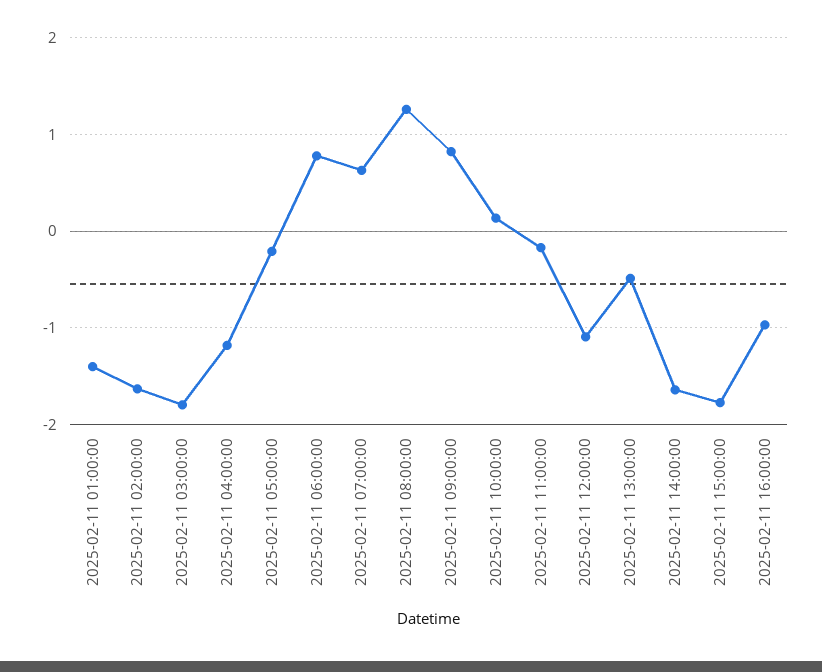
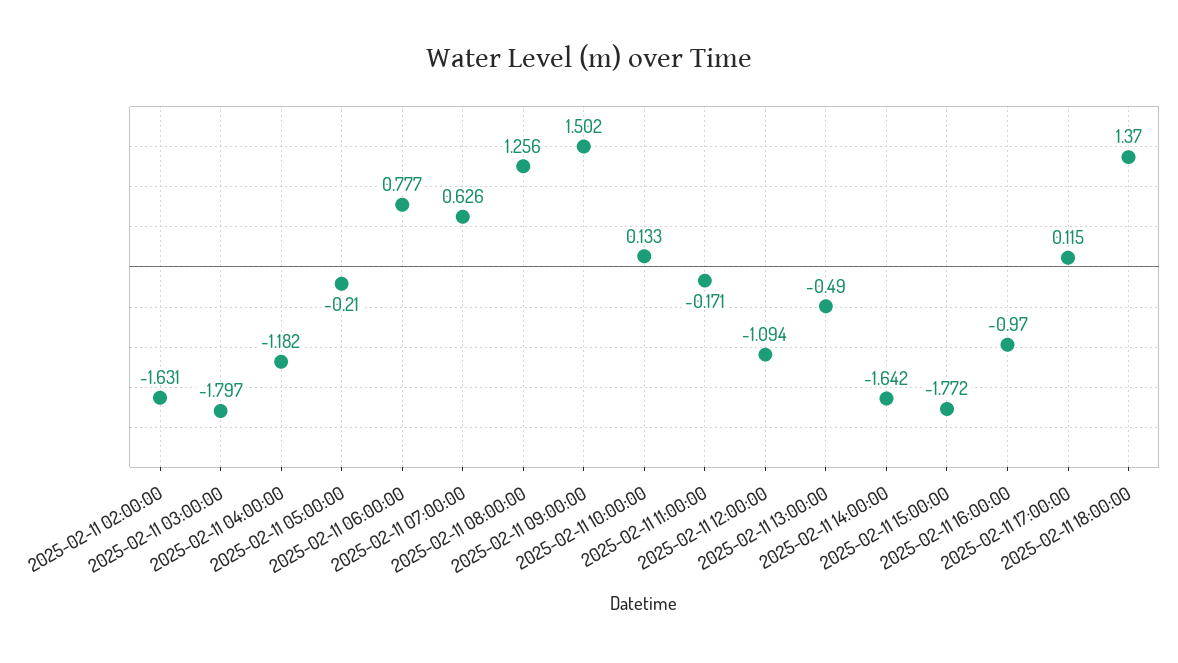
2025-02-11 01:00:00: -1.4 -> none
2025-02-11 09:00:00: 0.8 -> 1.502
2025-02-11 17:00:00: none -> 0.115
2025-02-11 18:00:00: none -> 1.37

